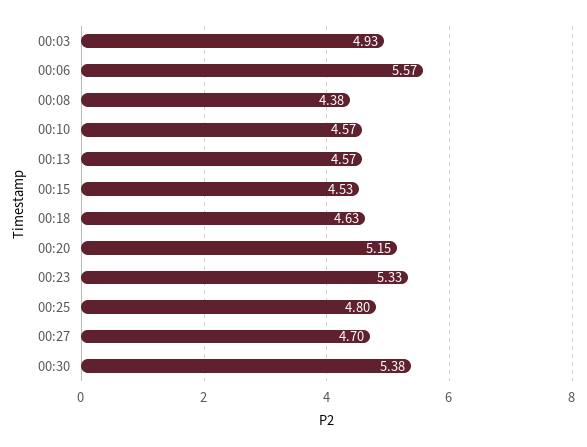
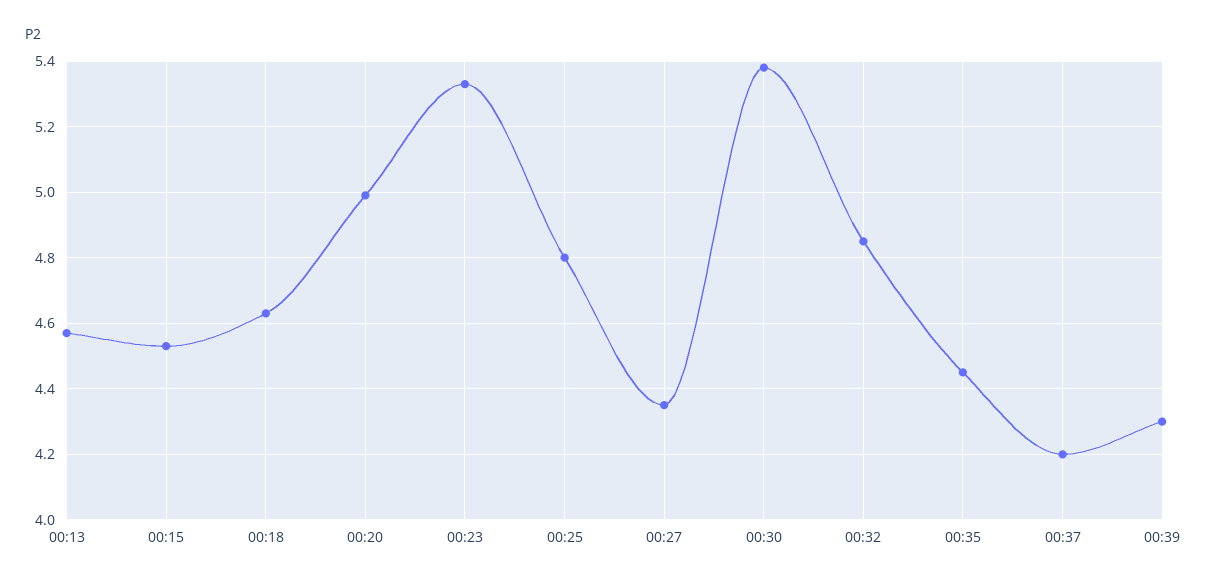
00:03: 4.93 -> none
00:06: 5.57 -> none
00:08: 4.38 -> none
00:10: 4.57 -> none
00:20: 5.15 -> 5
00:27: 4.7 -> 4.35
00:32: none -> 4.85
00:35: none -> 4.45
00:37: none -> 4.2
00:39: none -> 4.3

